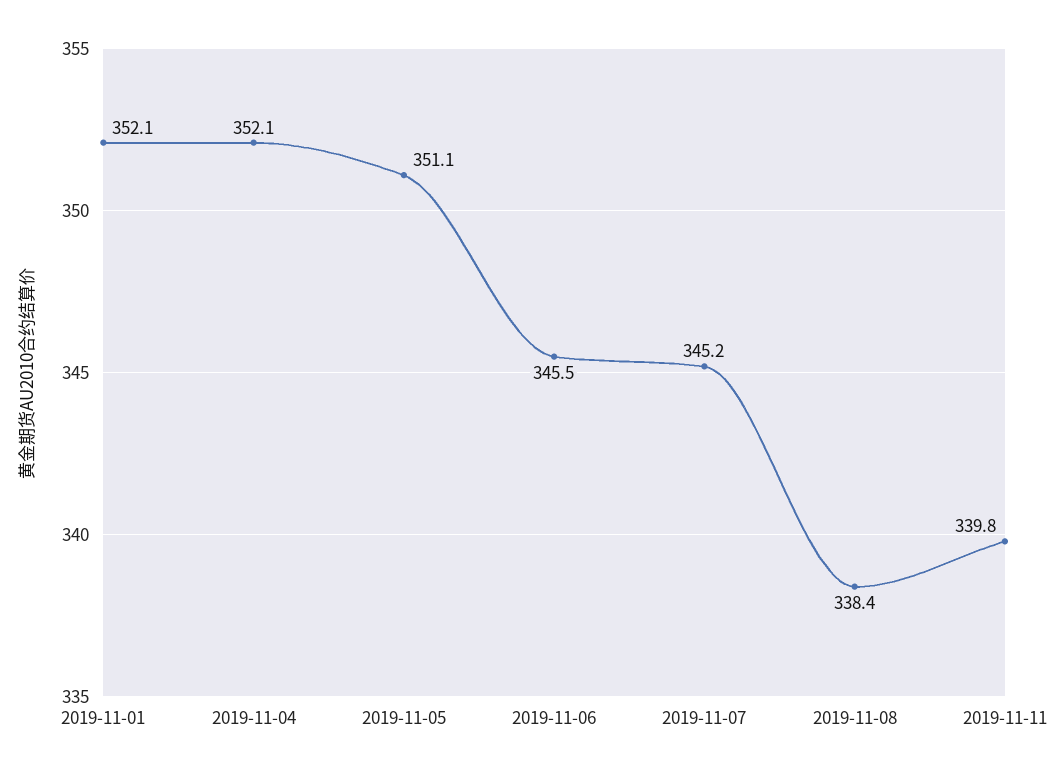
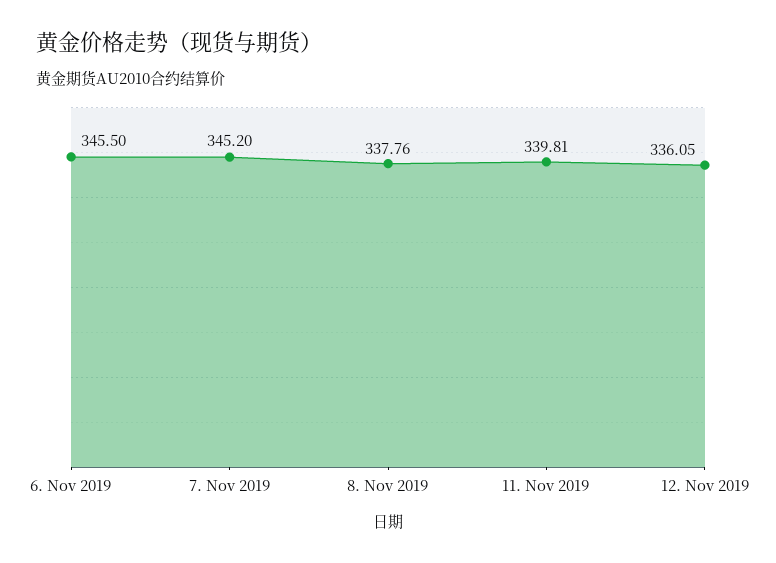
2019-11-01: 352.1 -> none
2019-11-04: 352.1 -> none
2019-11-05: 351.1 -> none
2019-11-08: 338.4 -> 337.76
12. Nov 2019: none -> 336.05

